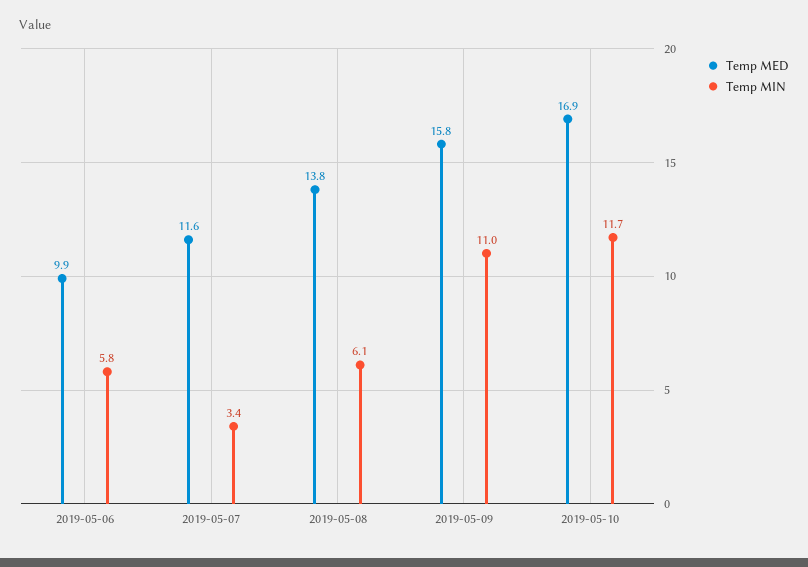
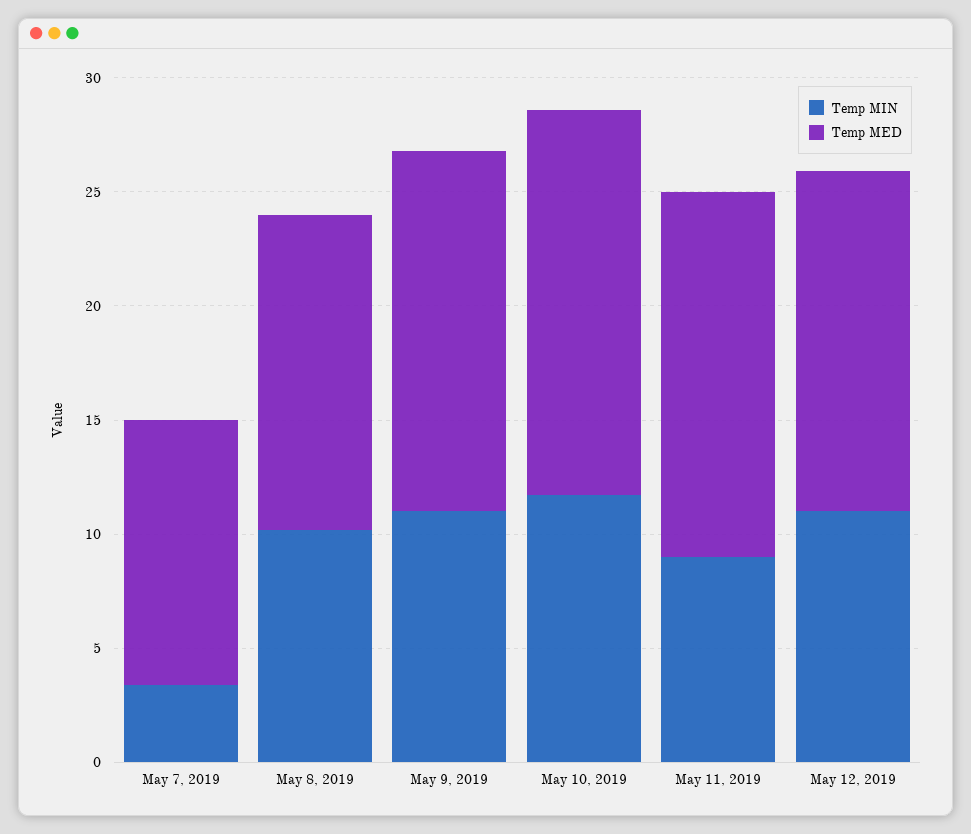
Temp MED, 2019-05-06: 9.9 -> none
Temp MIN, 2019-05-06: 5.8 -> none
Temp MIN, 2019-05-08: 6.1 -> 10
Temp MIN, May 11, 2019: none -> 9
Temp MED, May 11, 2019: none -> 16
Temp MIN, May 12, 2019: none -> 11
Temp MED, May 12, 2019: none -> 15

